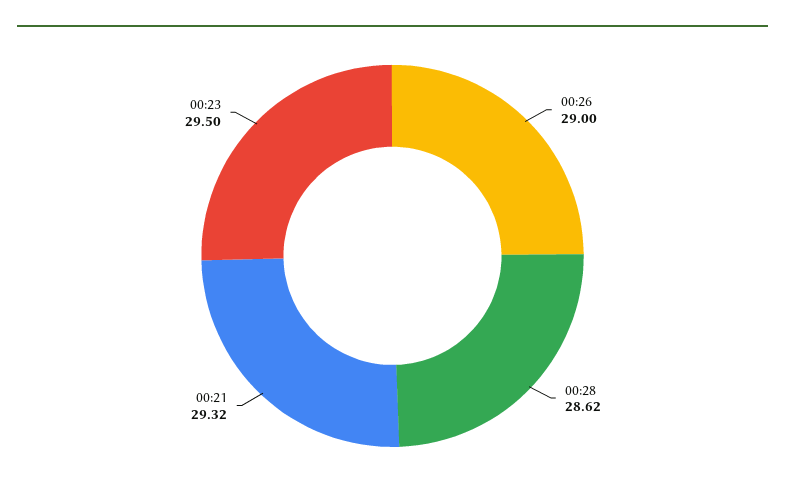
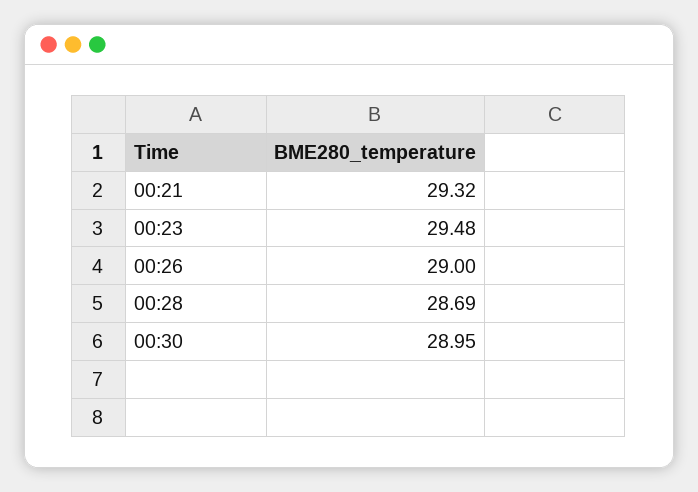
00:28: 28.62 -> 28.69
00:23: 29.5 -> 29.48
00:30: none -> 28.95

